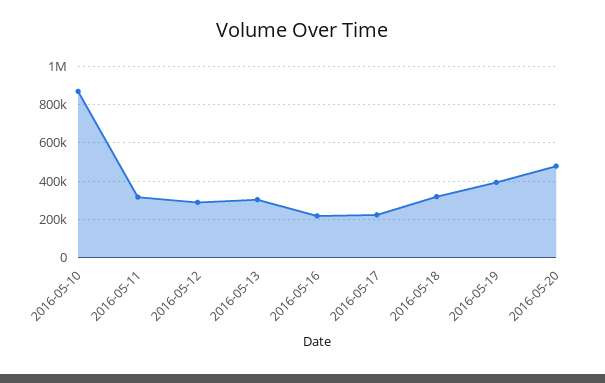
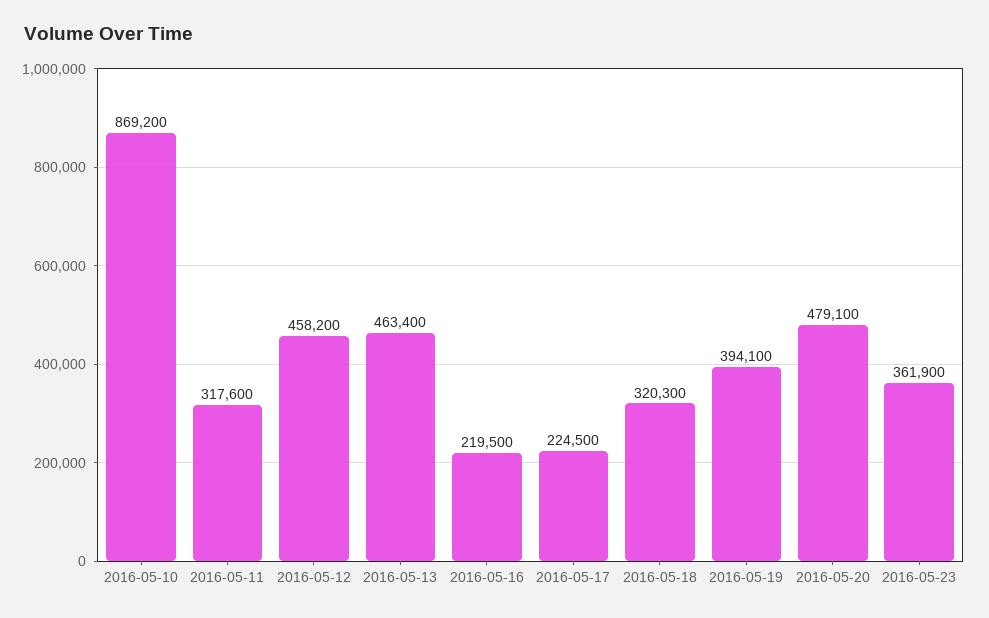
2016-05-12: 300000 -> 458200
2016-05-13: 300000 -> 463400
2016-05-23: none -> 361900

